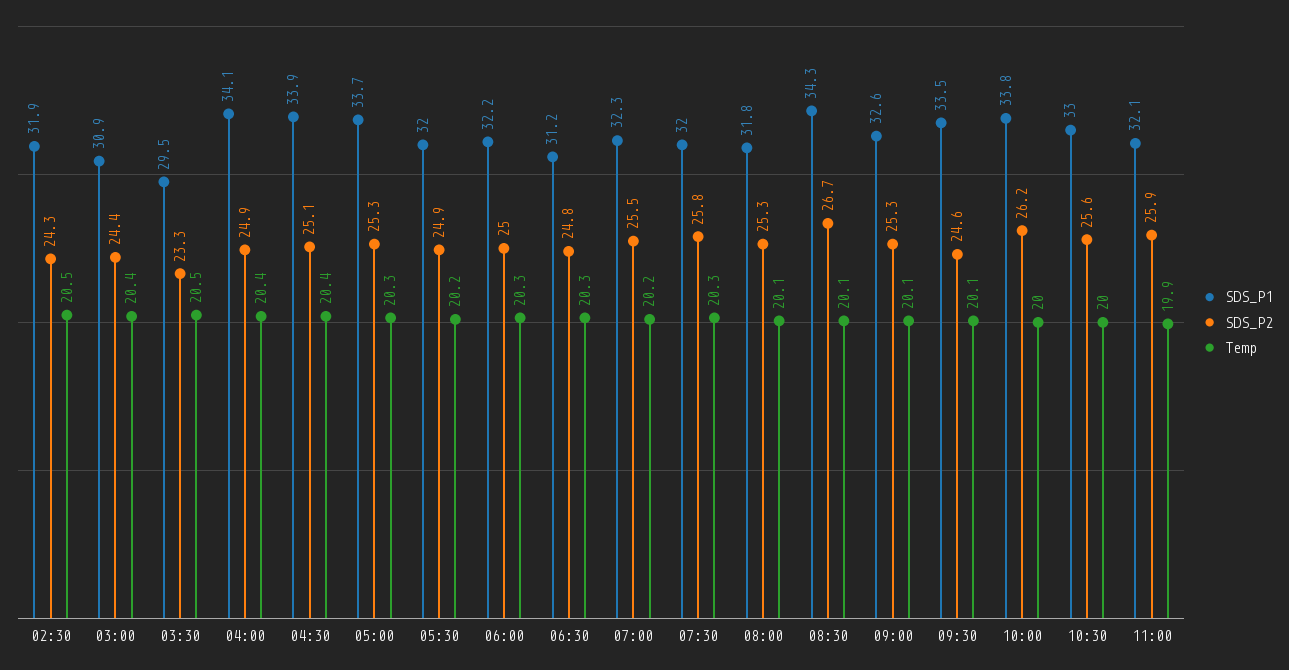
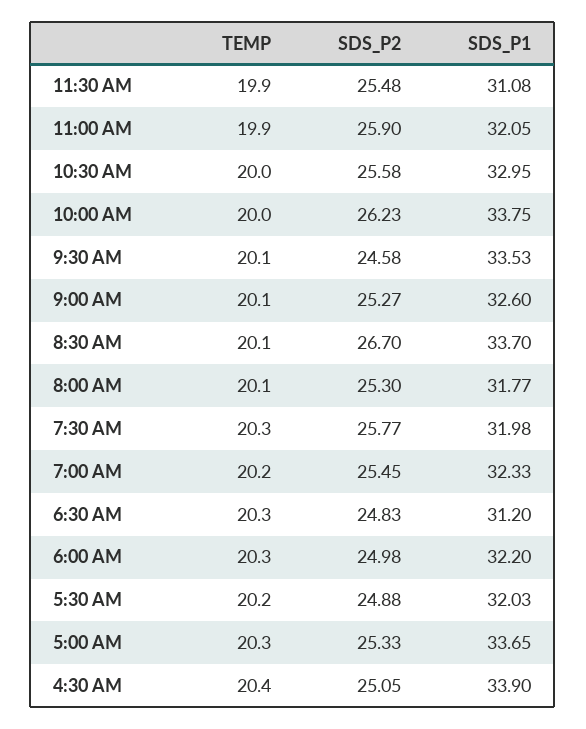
SDS_P1, 02:30: 31.9 -> none
SDS_P2, 02:30: 24.3 -> none
Temp, 02:30: 20.5 -> none
SDS_P1, 03:00: 30.9 -> none
SDS_P2, 03:00: 24.4 -> none
Temp, 03:00: 20.4 -> none
SDS_P1, 03:30: 29.5 -> none
SDS_P2, 03:30: 23.3 -> none
Temp, 03:30: 20.5 -> none
SDS_P1, 04:00: 34.1 -> none
SDS_P2, 04:00: 24.9 -> none
Temp, 04:00: 20.4 -> none
SDS_P1, 08:30: 34.3 -> 33.7
Temp, 11:30 AM: none -> 19.9
SDS_P2, 11:30 AM: none -> 25.48
SDS_P1, 11:30 AM: none -> 31.08

